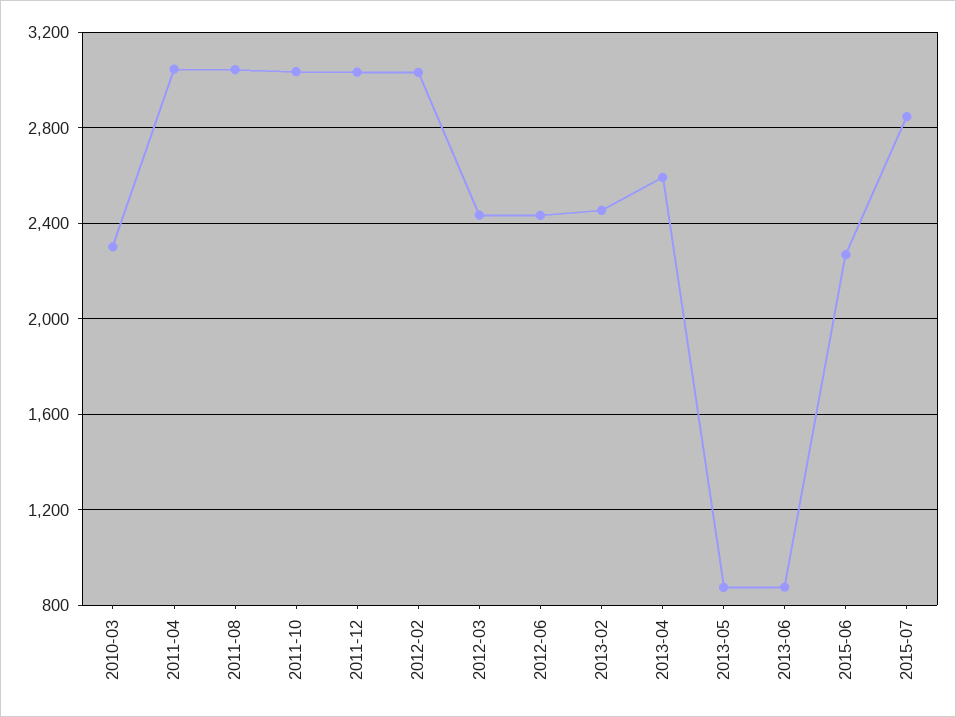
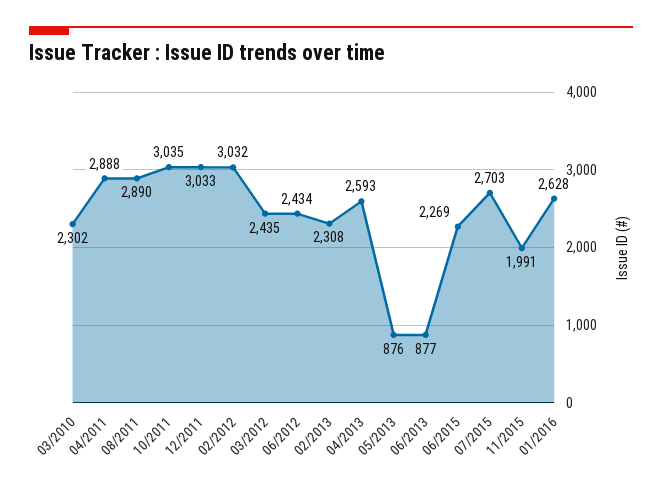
2011-04: 3050 -> 2888
2011-08: 3050 -> 2890
2013-02: 2450 -> 2308
2015-07: 2850 -> 2703
11/2015: none -> 1991
01/2016: none -> 2628

